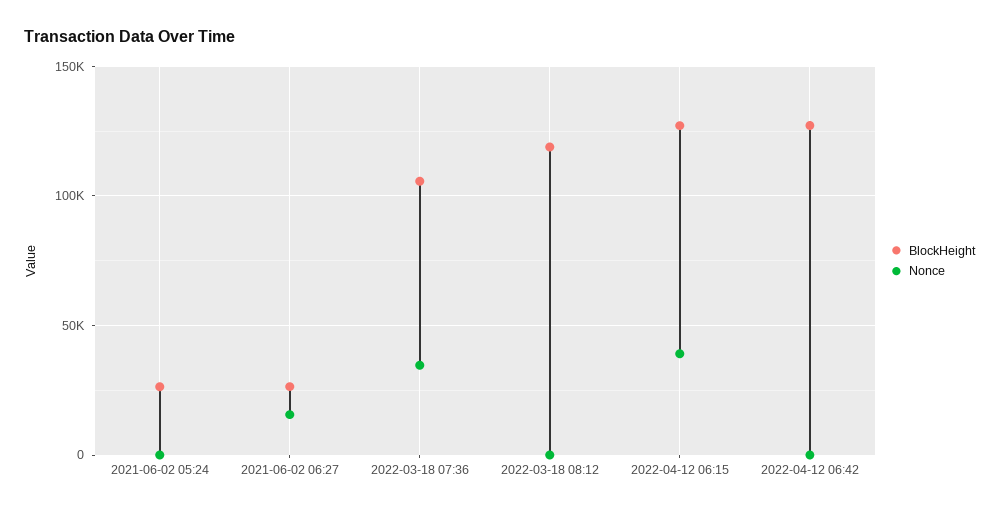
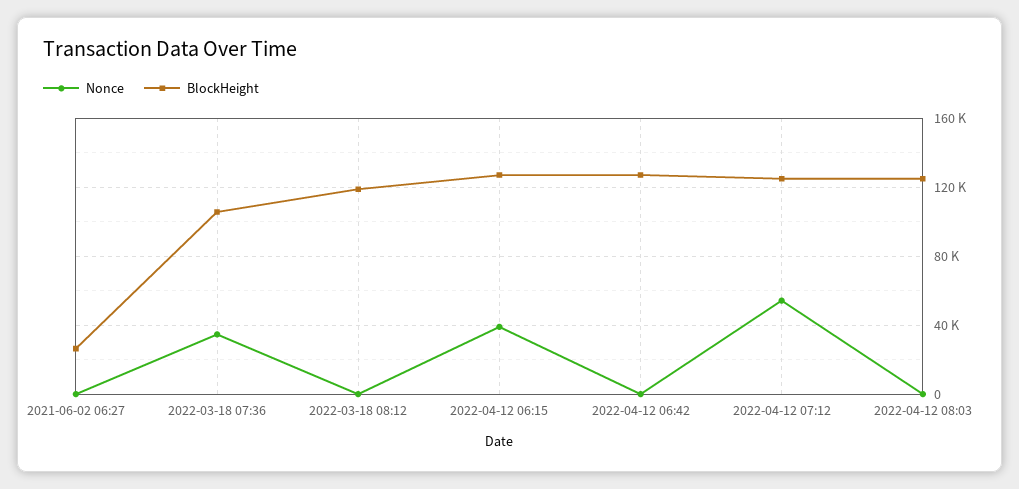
BlockHeight, 2021-06-02 05:24: 25000 -> none
Nonce, 2021-06-02 05:24: 0 -> none
Nonce, 2021-06-02 06:27: 15000 -> 0
Nonce, 2022-04-12 07:12: none -> 55000
BlockHeight, 2022-04-12 07:12: none -> 125000
Nonce, 2022-04-12 08:03: none -> 0
BlockHeight, 2022-04-12 08:03: none -> 125000

